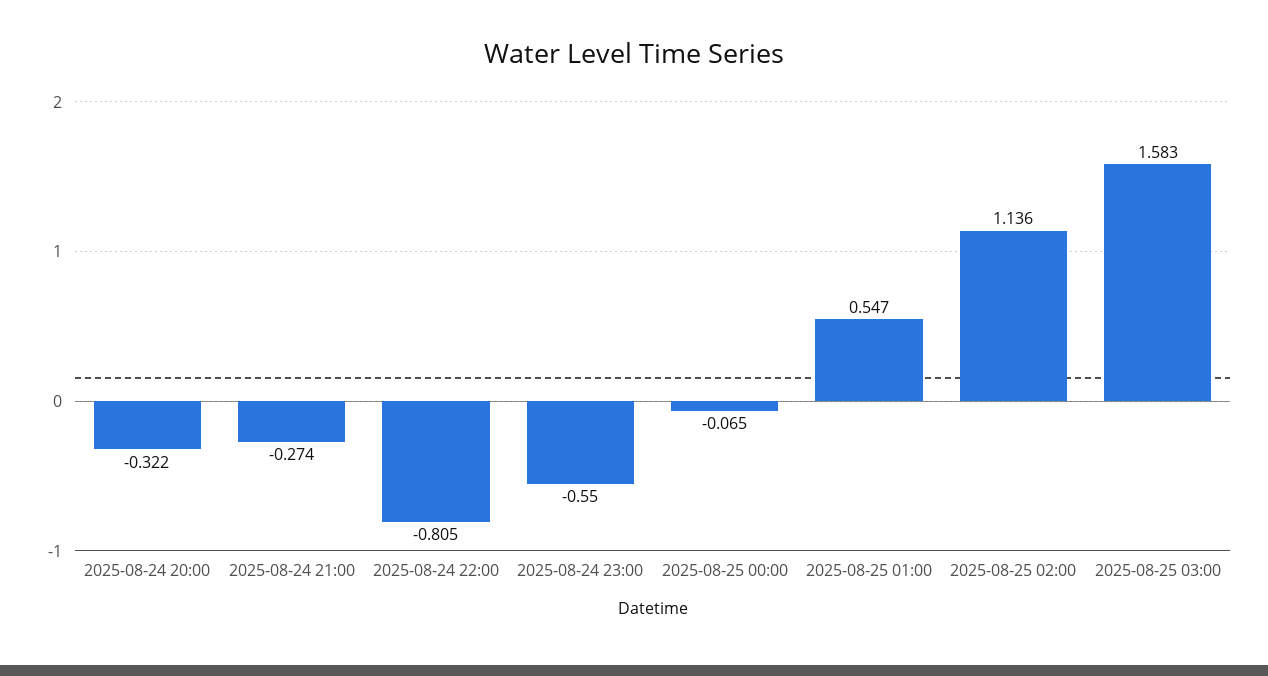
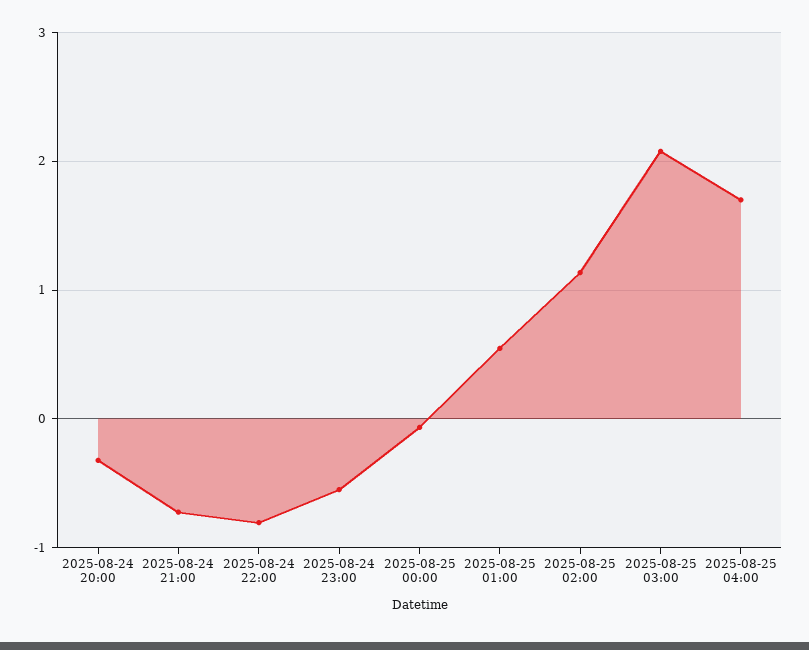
2025-08-24 21:00: -0.274 -> -0.7
2025-08-25 03:00: 1.583 -> 2.1
2025-08-25 04:00: none -> 1.7

